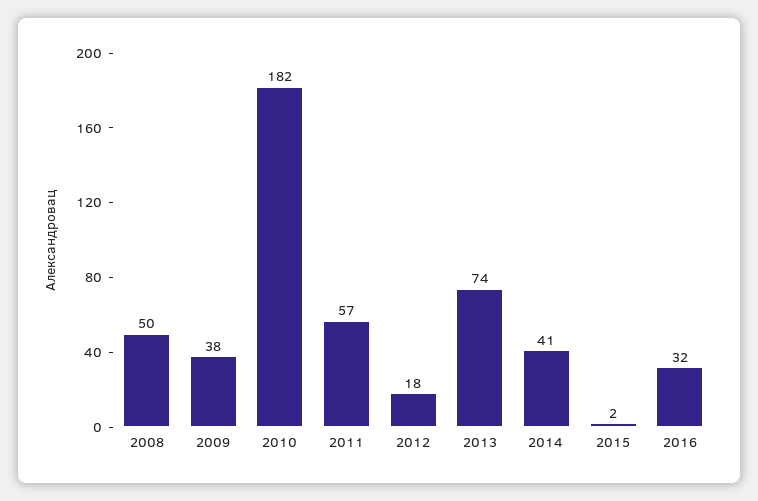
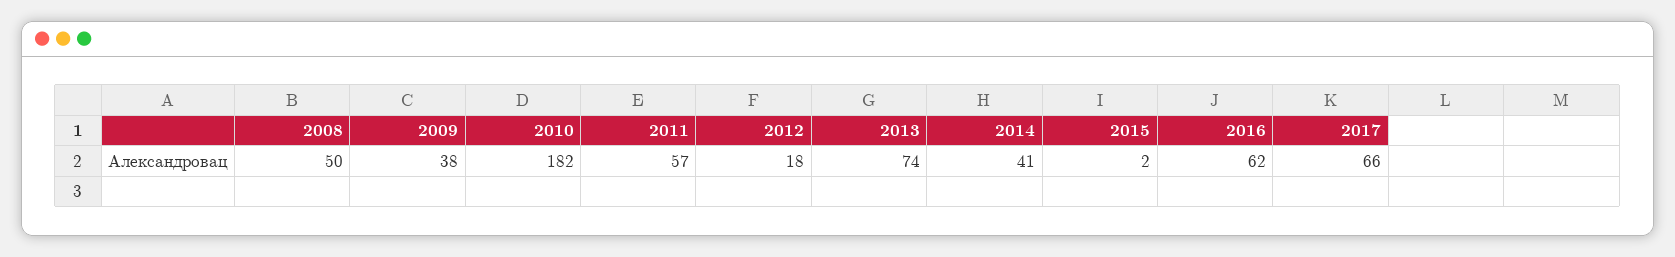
2016: 32 -> 62
2017: none -> 66

